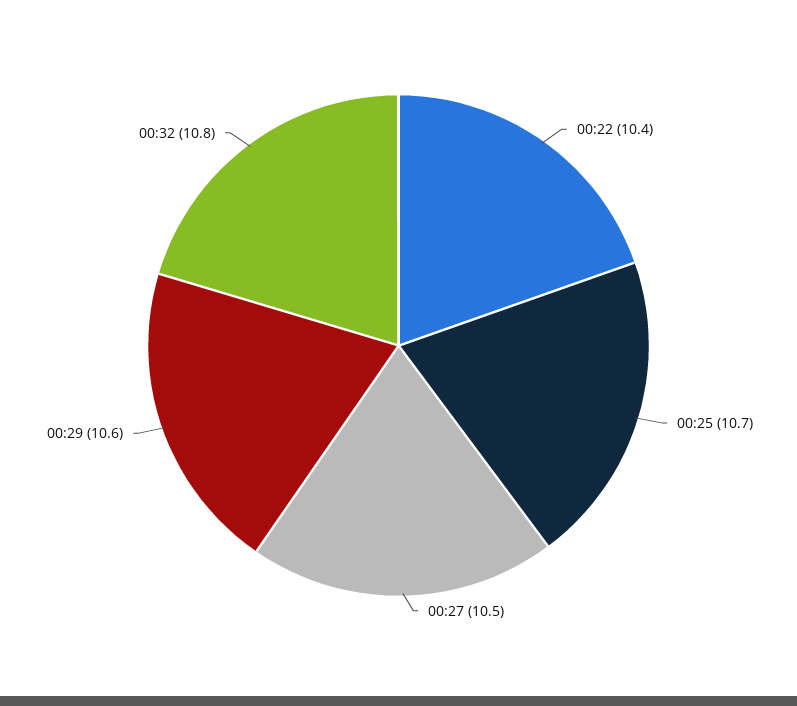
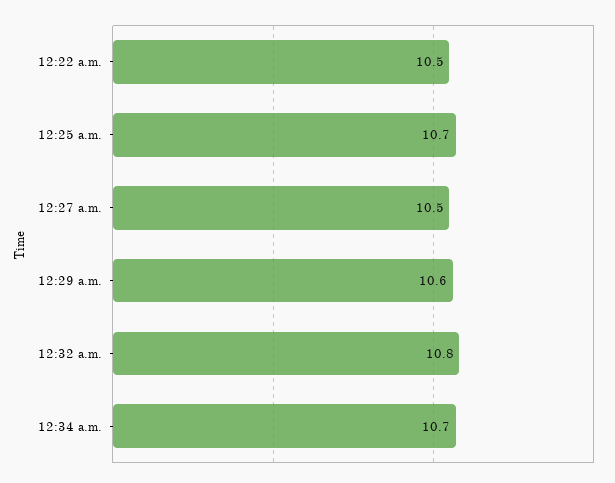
00:22: 10.4 -> 10.5
12:34 a.m.: none -> 10.7

